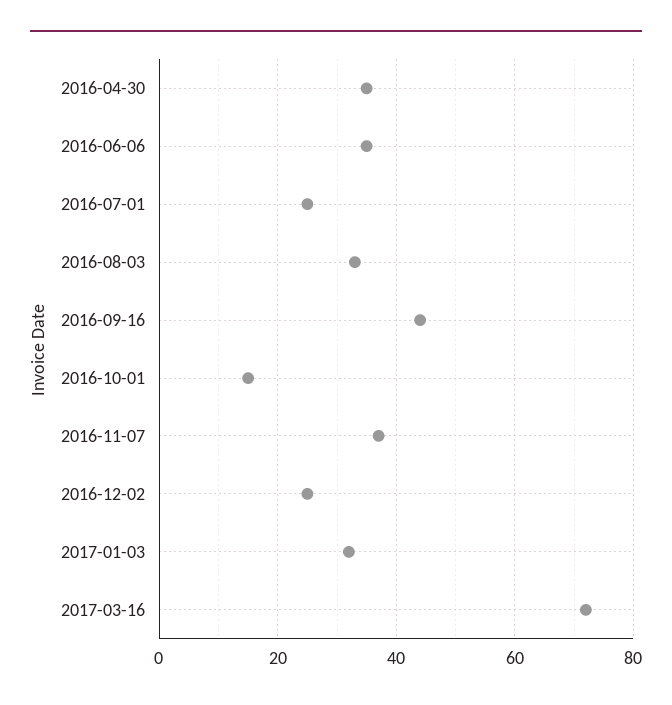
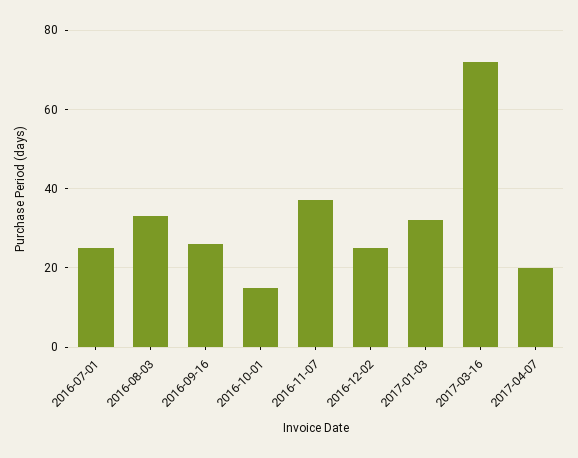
2016-04-30: 35 -> none
2016-06-06: 35 -> none
2016-09-16: 45 -> 25
2017-04-07: none -> 20

